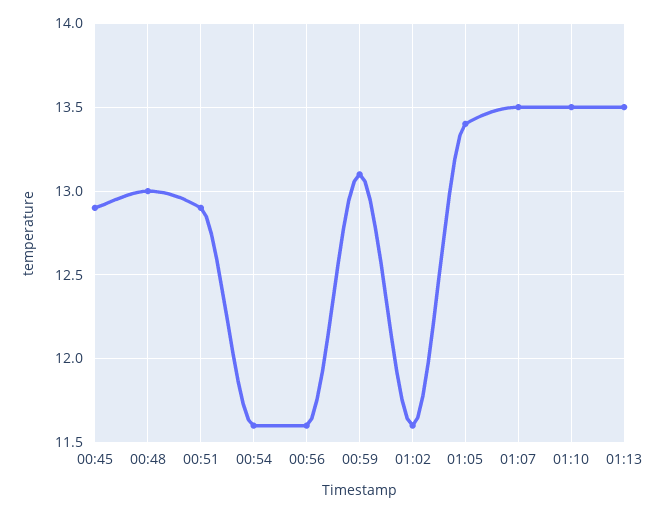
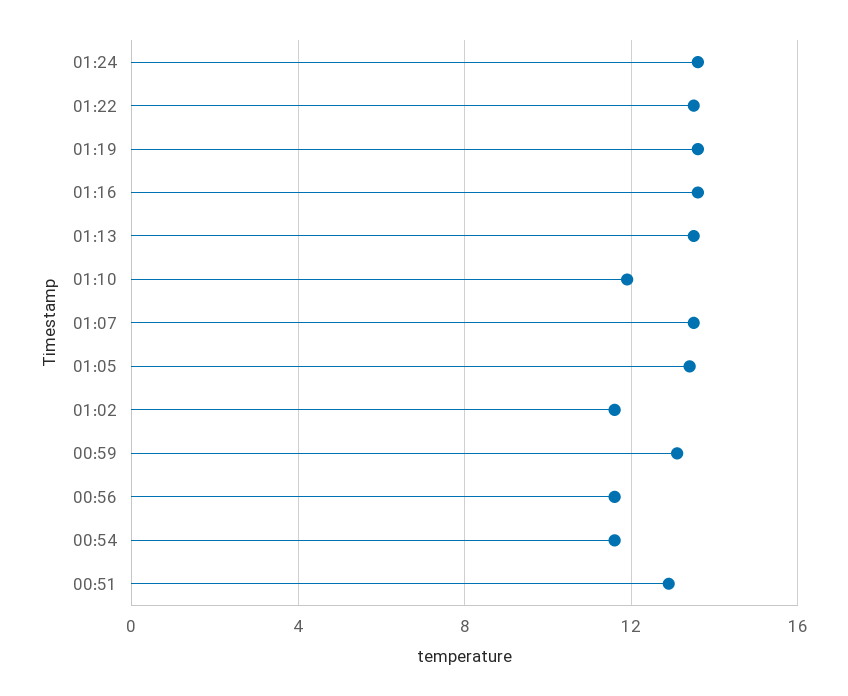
00:45: 12.9 -> none
00:48: 13 -> none
01:10: 13.5 -> 12
01:24: none -> 13.5
01:22: none -> 13.5
01:19: none -> 13.5
01:16: none -> 13.5

